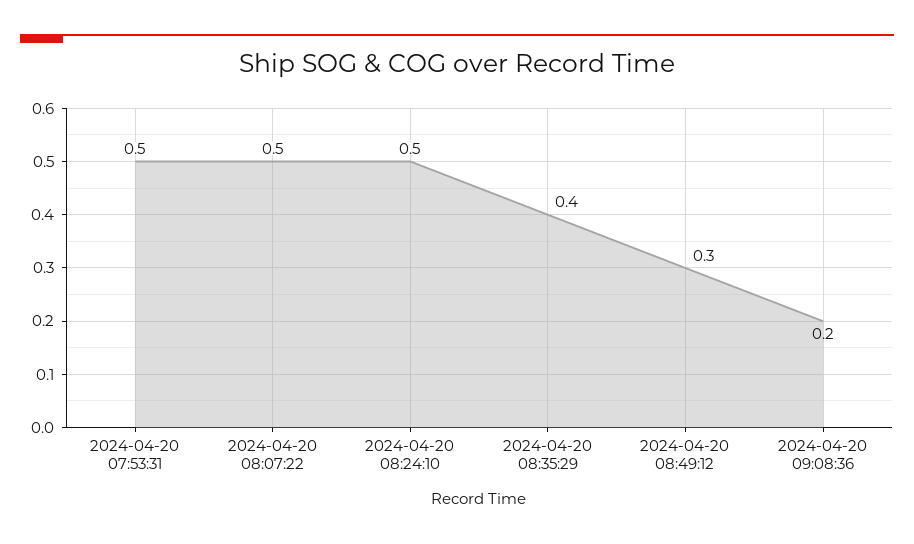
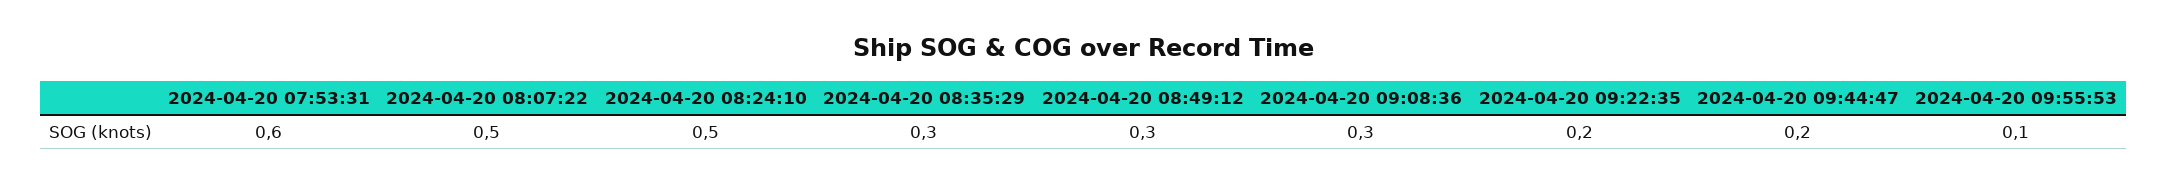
2024-04-20 07:53:31: 0.5 -> 0.6
2024-04-20 08:35:29: 0.4 -> 0.3
2024-04-20 09:08:36: 0.2 -> 0.3
2024-04-20 09:22:35: none -> 0.2
2024-04-20 09:44:47: none -> 0.2
2024-04-20 09:55:53: none -> 0.1

